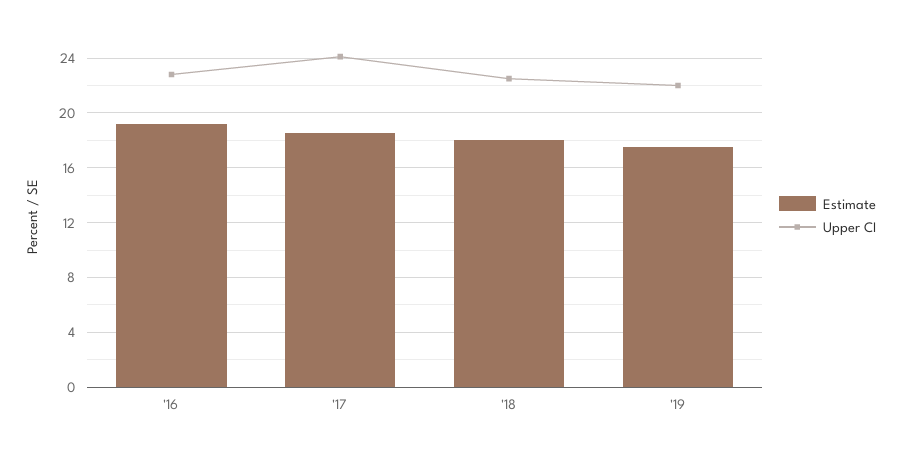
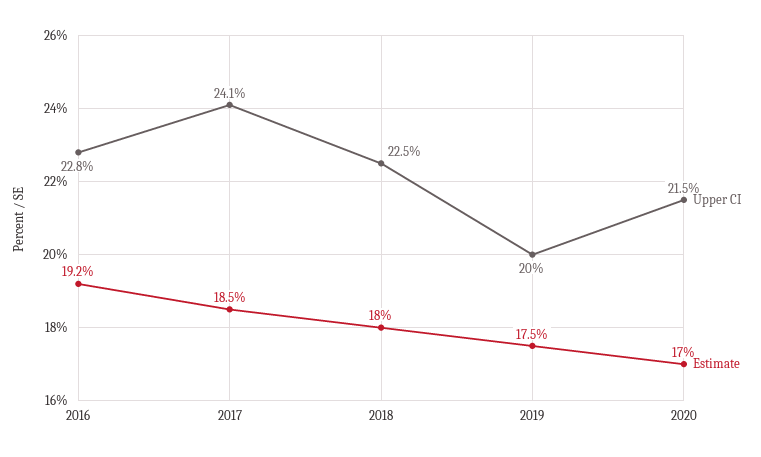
Upper CI, '19: 22 -> 20
Upper CI, 2020: none -> 21.5
Estimate, 2020: none -> 17

